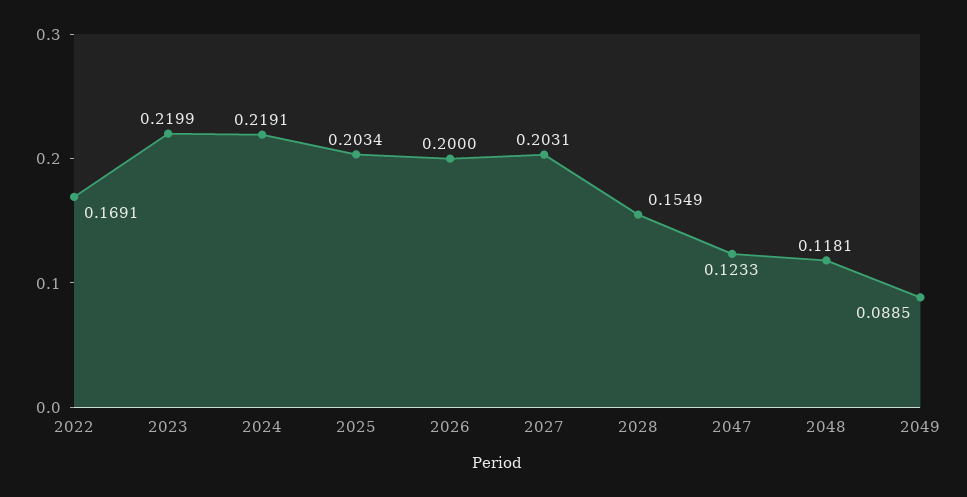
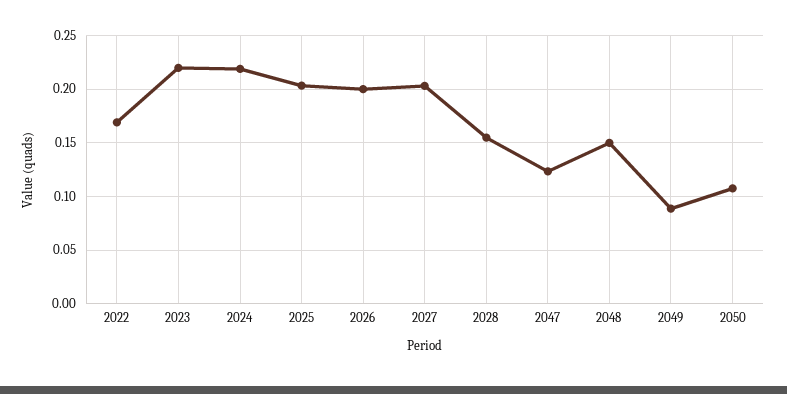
2048: 0.1181 -> 0.15
2050: none -> 0.11

